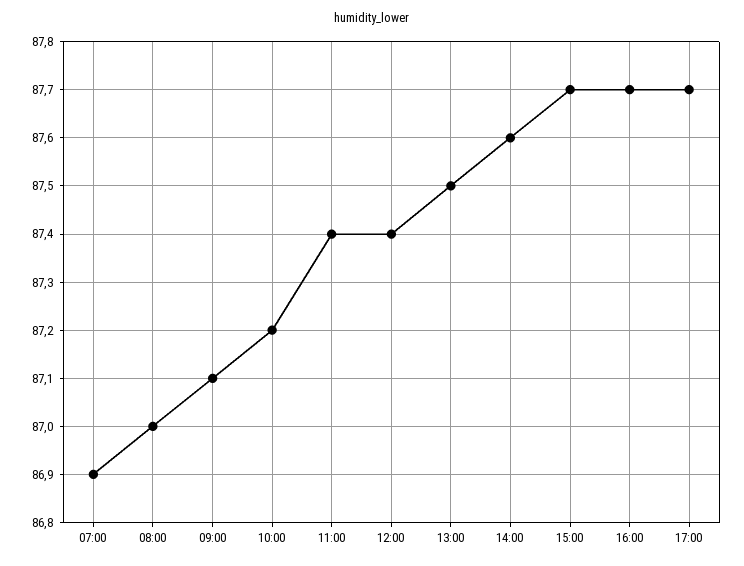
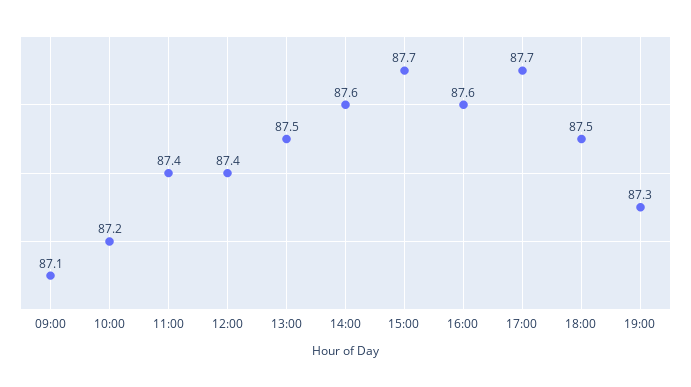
07:00: 86.9 -> none
08:00: 87 -> none
16:00: 87.7 -> 87.6
18:00: none -> 87.5
19:00: none -> 87.3

